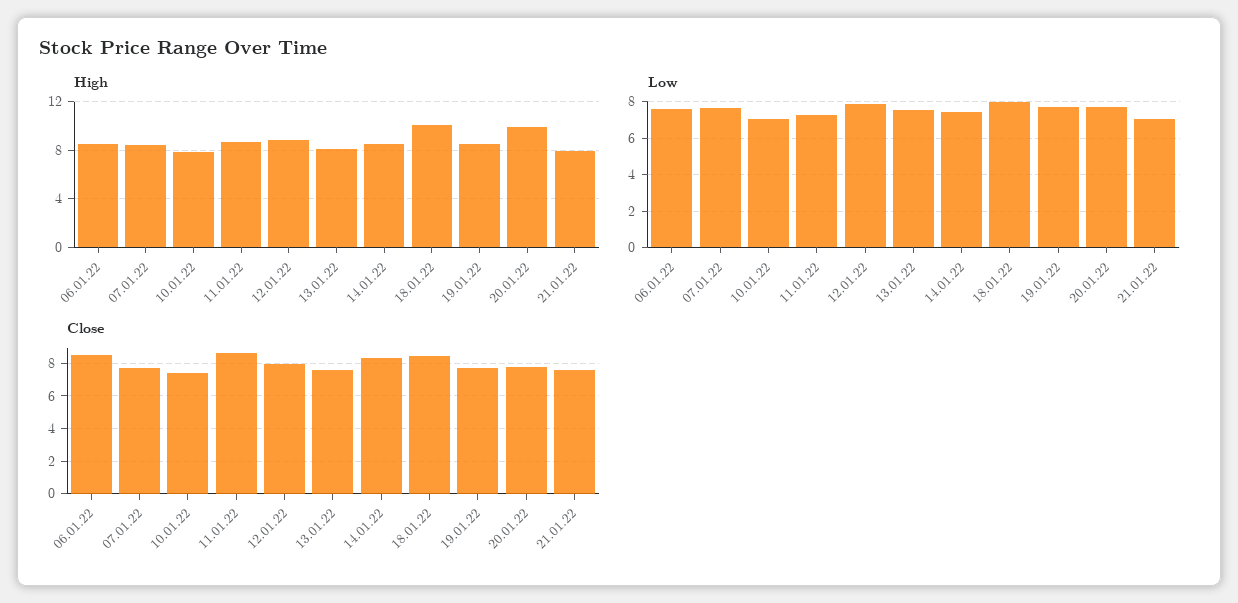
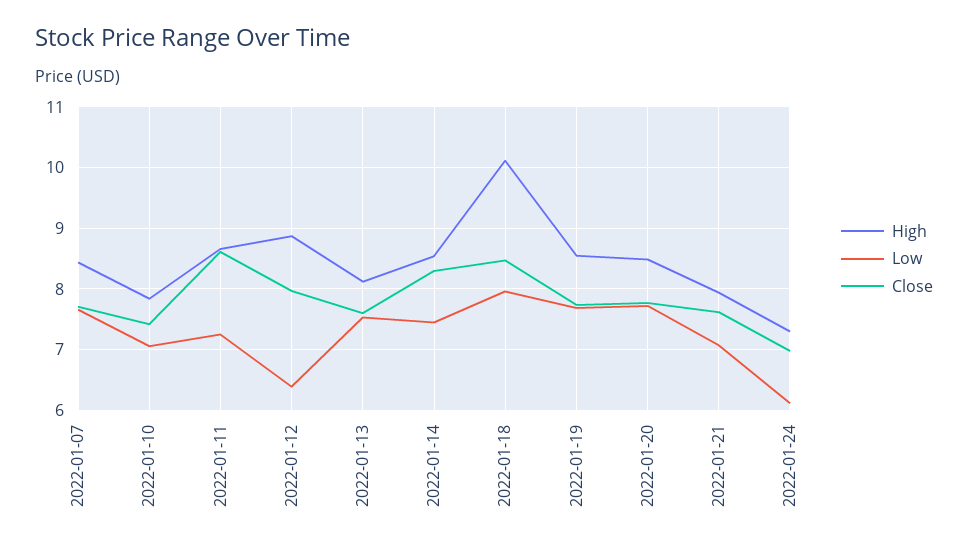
High, 06.01.22: 8.5 -> none
High, 20.01.22: 10 -> 8.5
Low, 06.01.22: 7.5 -> none
Low, 12.01.22: 8 -> 6.4
Close, 06.01.22: 8.5 -> none
High, 2022-01-24: none -> 7.3
Low, 2022-01-24: none -> 6.1
Close, 2022-01-24: none -> 7

